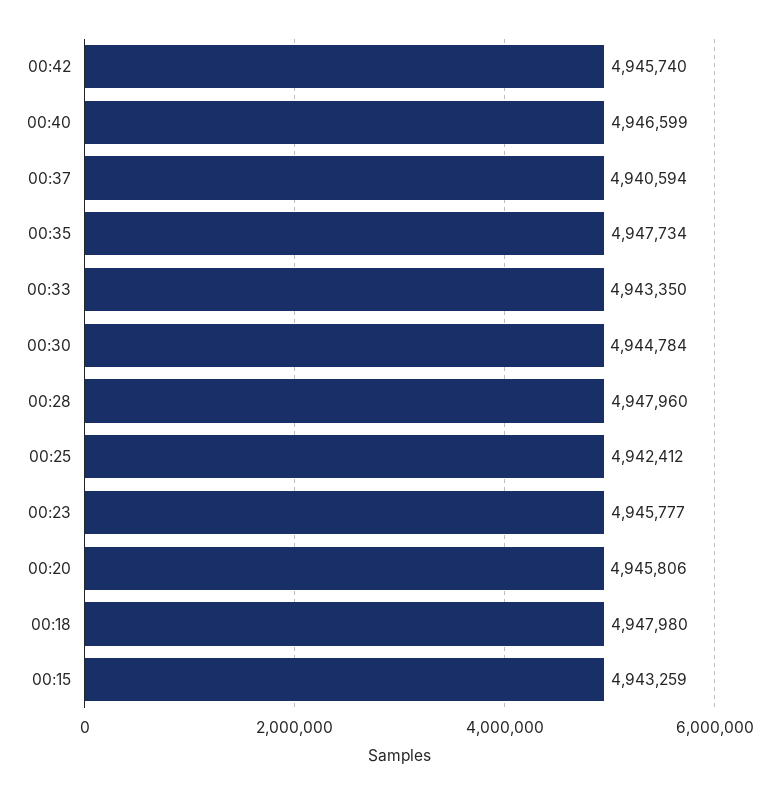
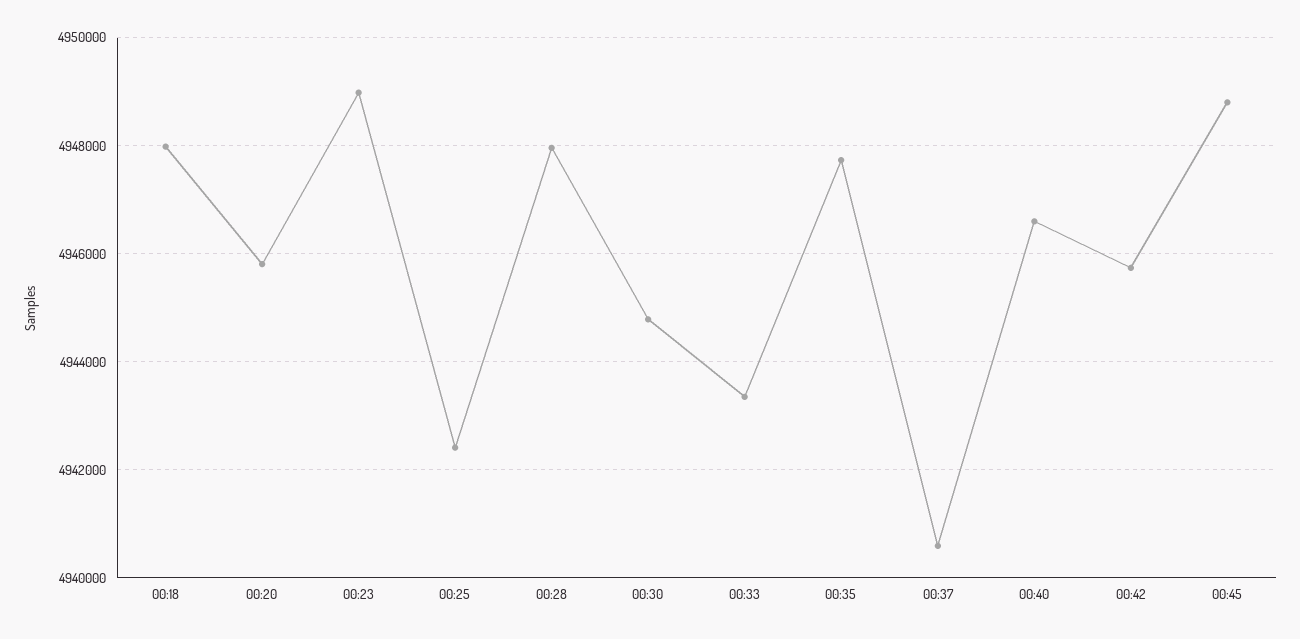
00:23: 4945777 -> 4949000
00:15: 4943259 -> none
00:45: none -> 4948800

